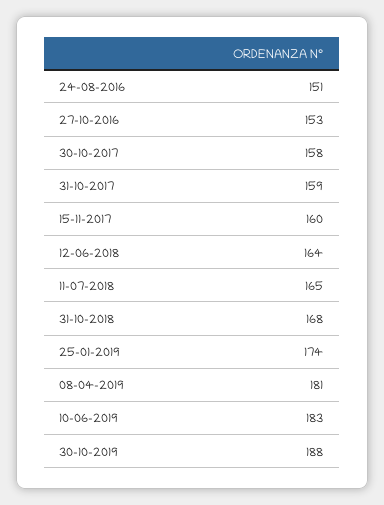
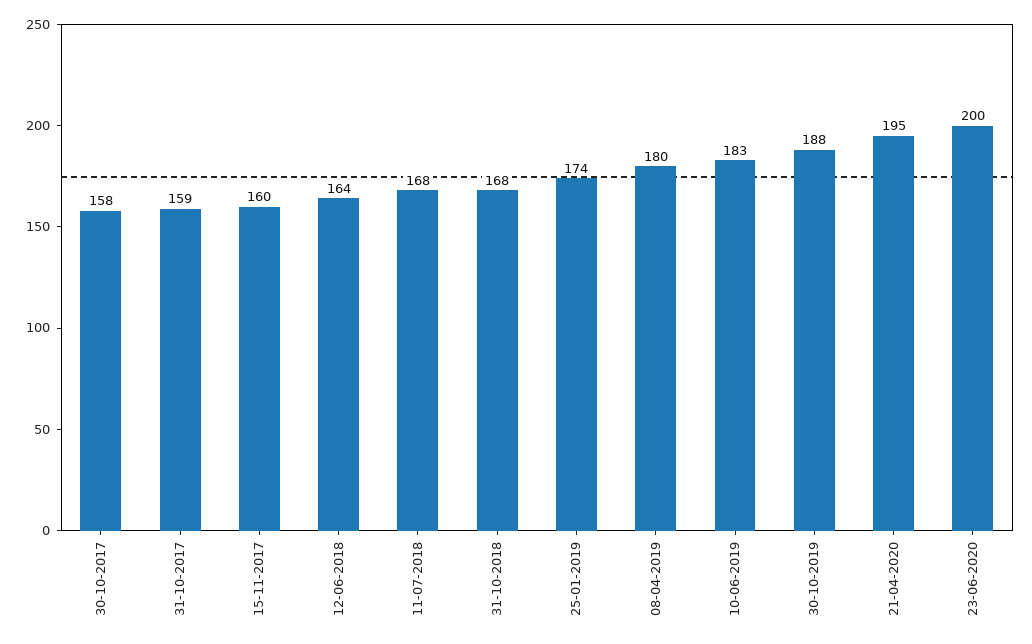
24-08-2016: 151 -> none
27-10-2016: 153 -> none
11-07-2018: 165 -> 168
08-04-2019: 181 -> 180
21-04-2020: none -> 195
23-06-2020: none -> 200

